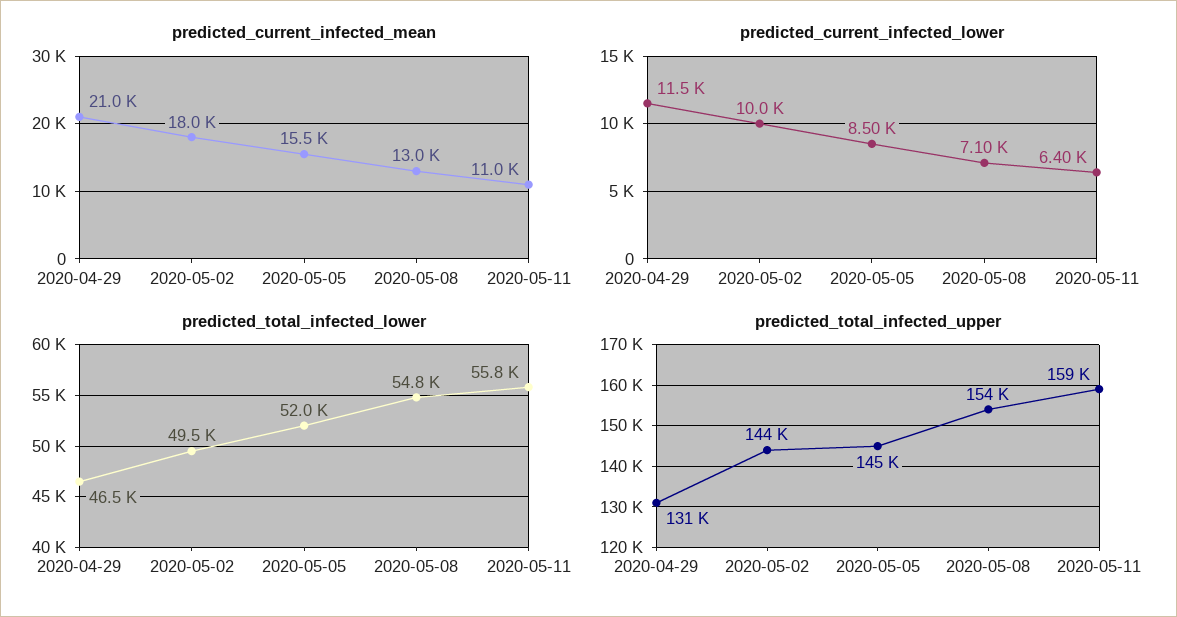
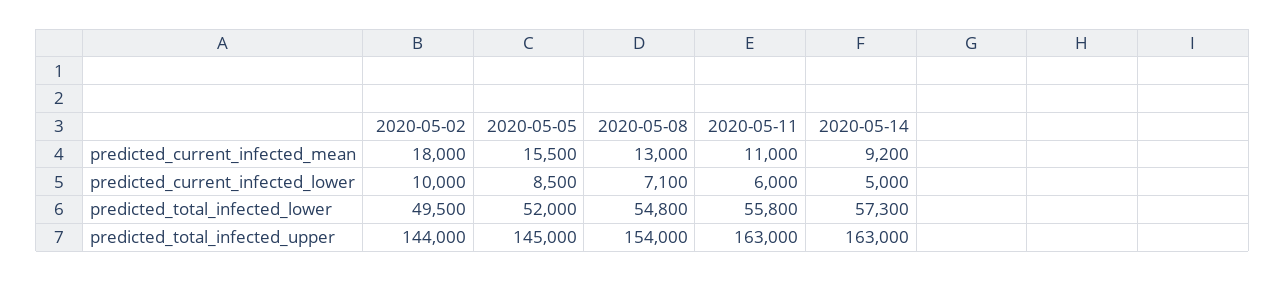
predicted_current_infected_mean, 2020-04-29: 21000 -> none
predicted_current_infected_lower, 2020-04-29: 11500 -> none
predicted_current_infected_lower, 2020-05-11: 6400 -> 6000
predicted_total_infected_lower, 2020-04-29: 46500 -> none
predicted_total_infected_upper, 2020-04-29: 131000 -> none
predicted_total_infected_upper, 2020-05-11: 159000 -> 163000
predicted_current_infected_mean, 2020-05-14: none -> 9200
predicted_current_infected_lower, 2020-05-14: none -> 5000
predicted_total_infected_lower, 2020-05-14: none -> 57300
predicted_total_infected_upper, 2020-05-14: none -> 163000

